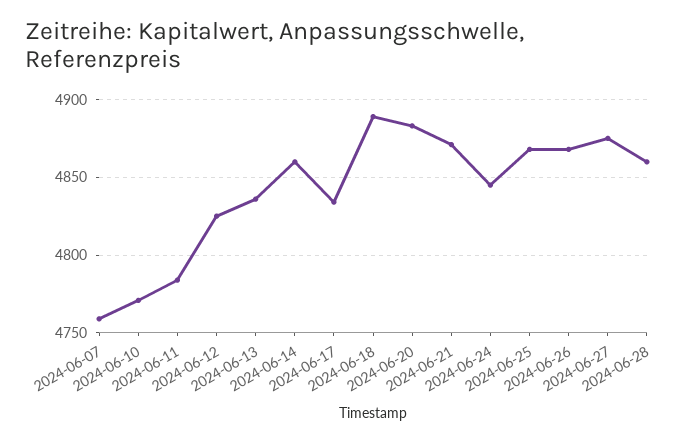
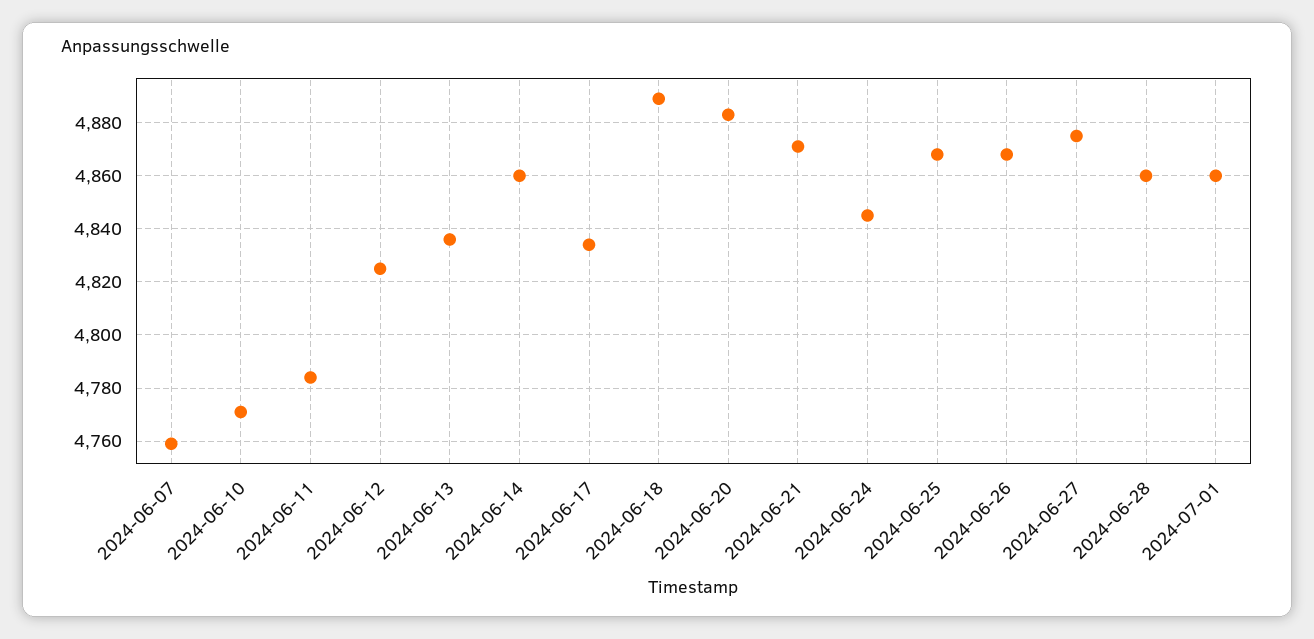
2024-07-01: none -> 4860

